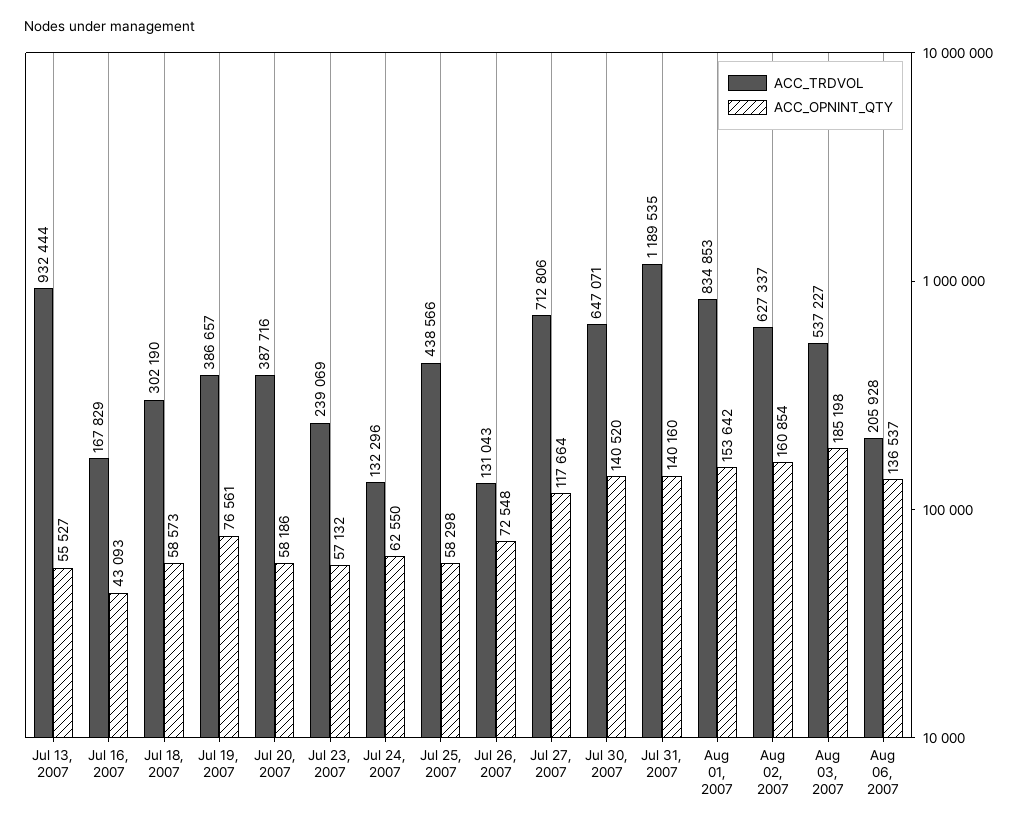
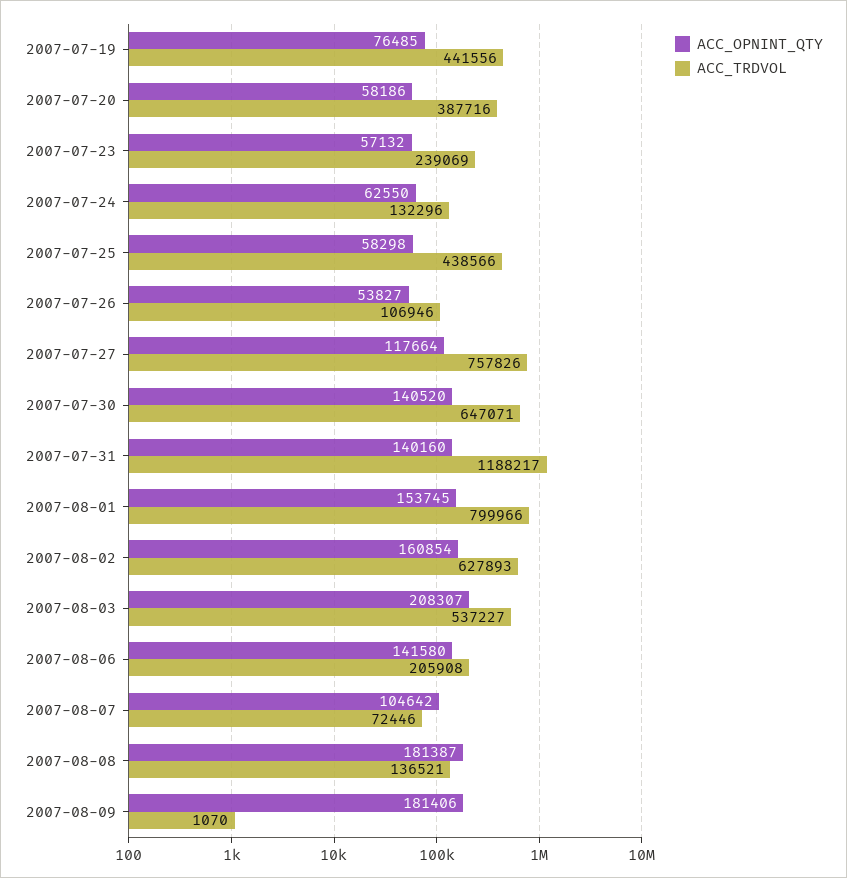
ACC_TRDVOL, Jul 13, 2007: 932444 -> none
ACC_OPNINT_QTY, Jul 13, 2007: 55527 -> none
ACC_TRDVOL, Jul 16, 2007: 167829 -> none
ACC_OPNINT_QTY, Jul 16, 2007: 43093 -> none
ACC_TRDVOL, Jul 18, 2007: 302190 -> none
ACC_OPNINT_QTY, Jul 18, 2007: 58573 -> none
ACC_TRDVOL, Jul 19, 2007: 386657 -> 441556
ACC_OPNINT_QTY, Jul 19, 2007: 76561 -> 76485
ACC_TRDVOL, Jul 26, 2007: 131043 -> 106946
ACC_OPNINT_QTY, Jul 26, 2007: 72548 -> 53827
ACC_TRDVOL, Jul 27, 2007: 712806 -> 757826
ACC_TRDVOL, Jul 31, 2007: 1189535 -> 1188217
ACC_TRDVOL, Aug 01, 2007: 834853 -> 799966
ACC_OPNINT_QTY, Aug 01, 2007: 153642 -> 153745
ACC_TRDVOL, Aug 02, 2007: 627337 -> 627893
ACC_OPNINT_QTY, Aug 03, 2007: 185198 -> 208307
ACC_TRDVOL, Aug 06, 2007: 205928 -> 205908
ACC_OPNINT_QTY, Aug 06, 2007: 136537 -> 141580
ACC_OPNINT_QTY, 2007-08-07: none -> 104642
ACC_TRDVOL, 2007-08-07: none -> 72446
ACC_OPNINT_QTY, 2007-08-08: none -> 181387
ACC_TRDVOL, 2007-08-08: none -> 136521
ACC_OPNINT_QTY, 2007-08-09: none -> 181406
ACC_TRDVOL, 2007-08-09: none -> 1070

